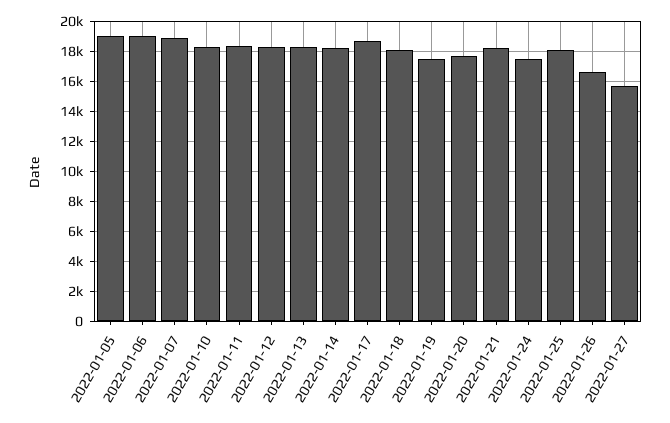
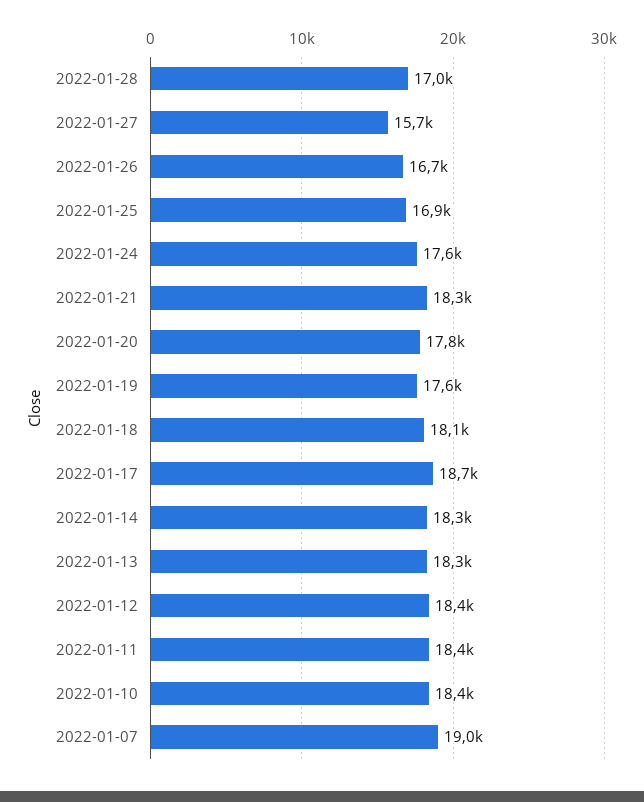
2022-01-05: 19000 -> none
2022-01-06: 19000 -> none
2022-01-25: 18000 -> 16900
2022-01-28: none -> 17000

